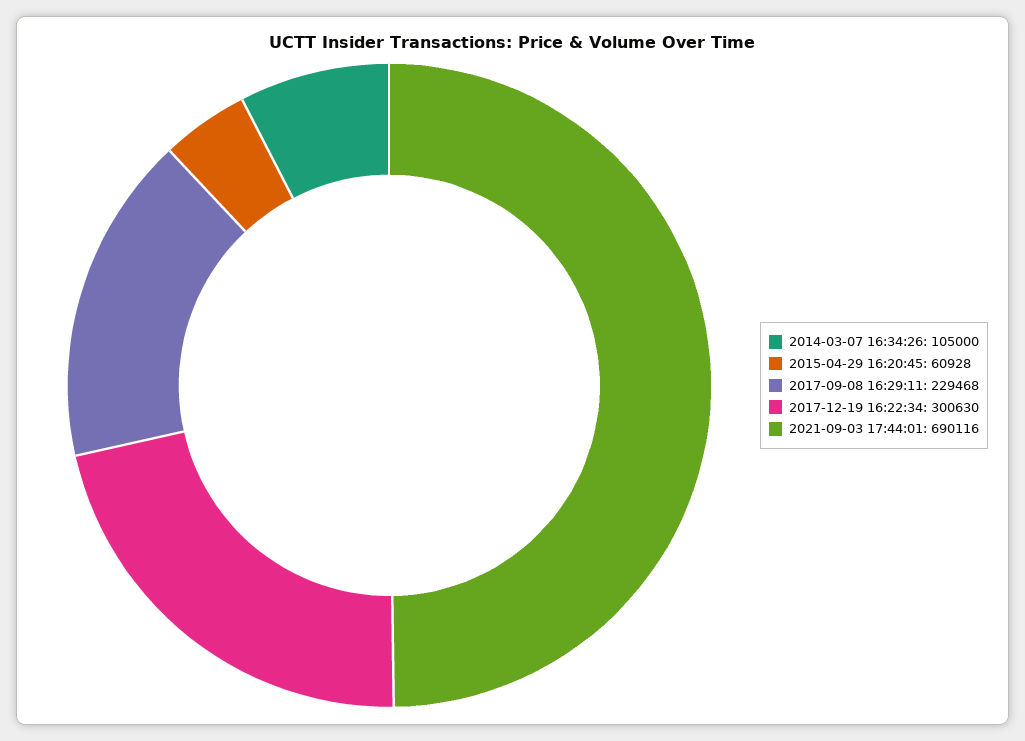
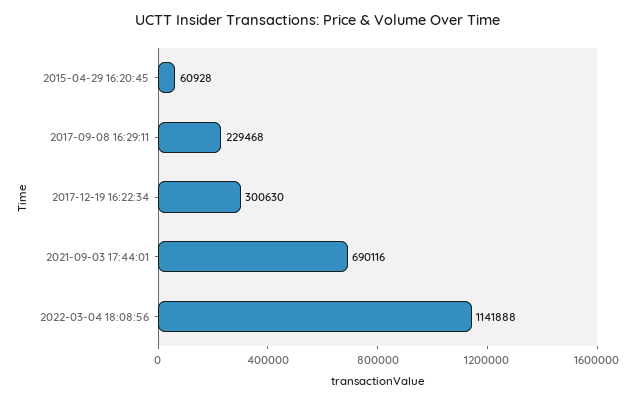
2014-03-07 16:34:26: 105000 -> none
2022-03-04 18:08:56: none -> 1141888

